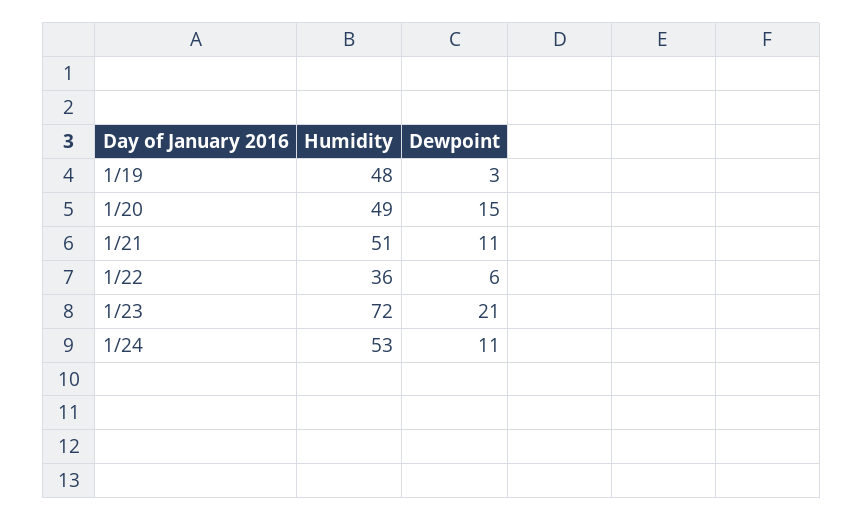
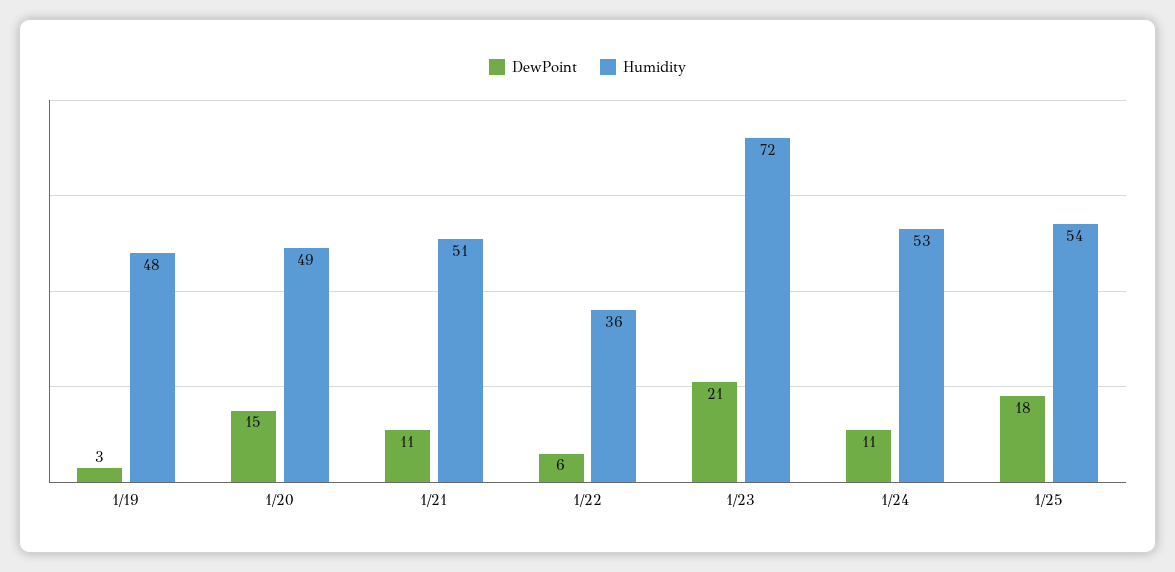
Dewpoint, 1/25: none -> 18
Humidity, 1/25: none -> 54

